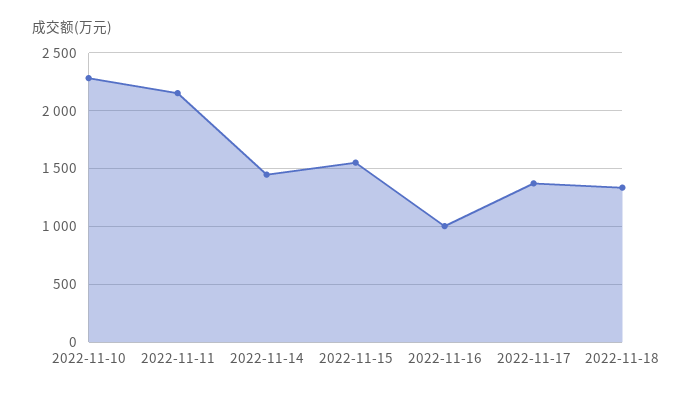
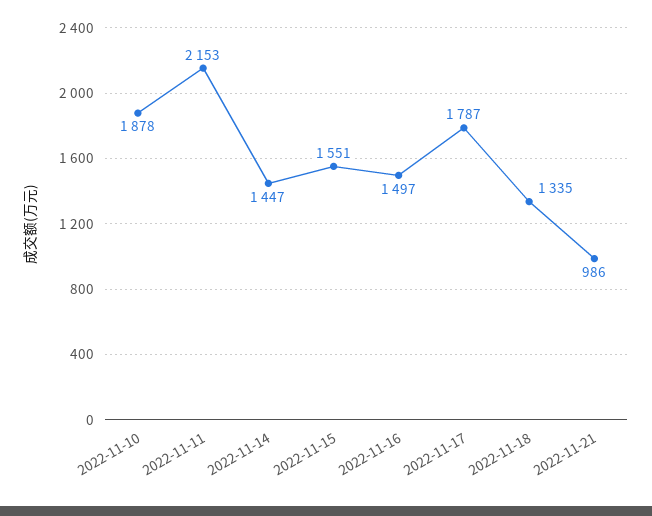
2022-11-10: 2300 -> 1878
2022-11-16: 1000 -> 1497
2022-11-17: 1400 -> 1787
2022-11-21: none -> 986

